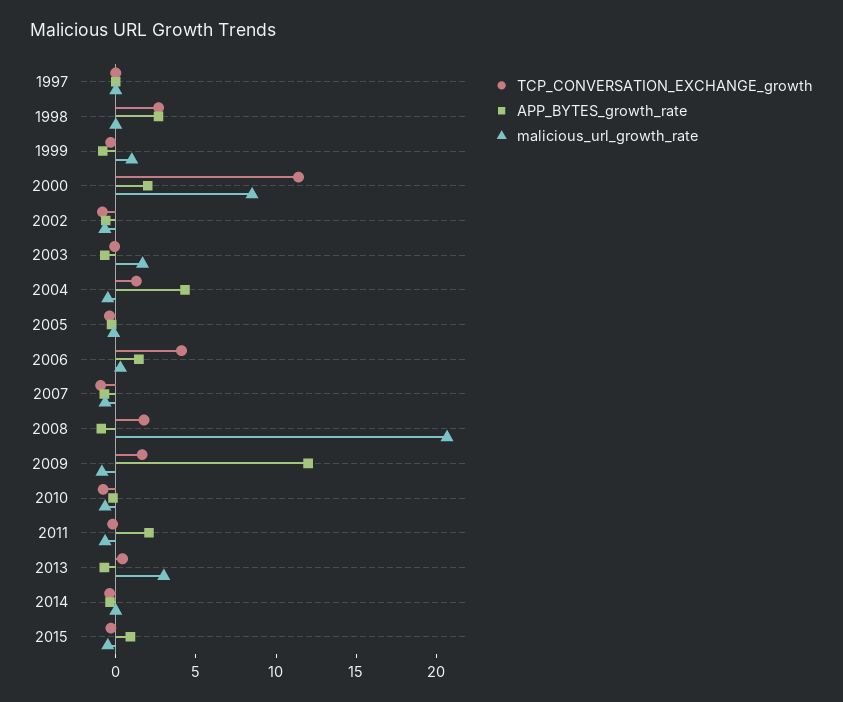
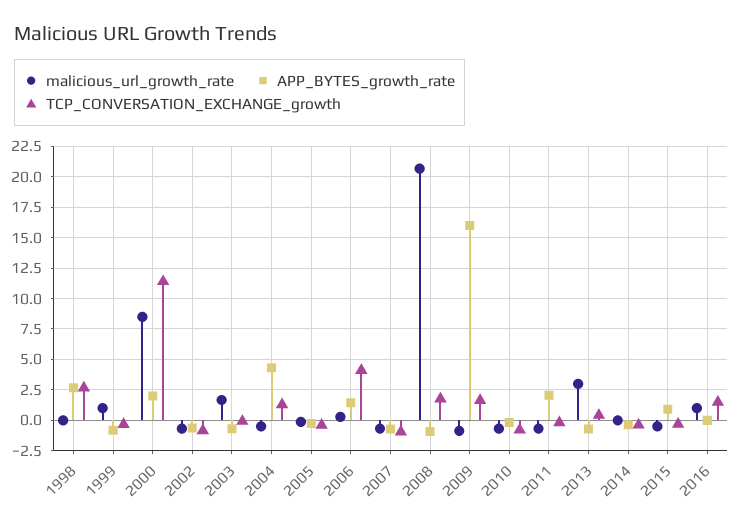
TCP_CONVERSATION_EXCHANGE_growth, 1997: 0 -> none
APP_BYTES_growth_rate, 1997: 0 -> none
malicious_url_growth_rate, 1997: 0 -> none
APP_BYTES_growth_rate, 2009: 12 -> 16
malicious_url_growth_rate, 2016: none -> 1
APP_BYTES_growth_rate, 2016: none -> 0
TCP_CONVERSATION_EXCHANGE_growth, 2016: none -> 1.5

